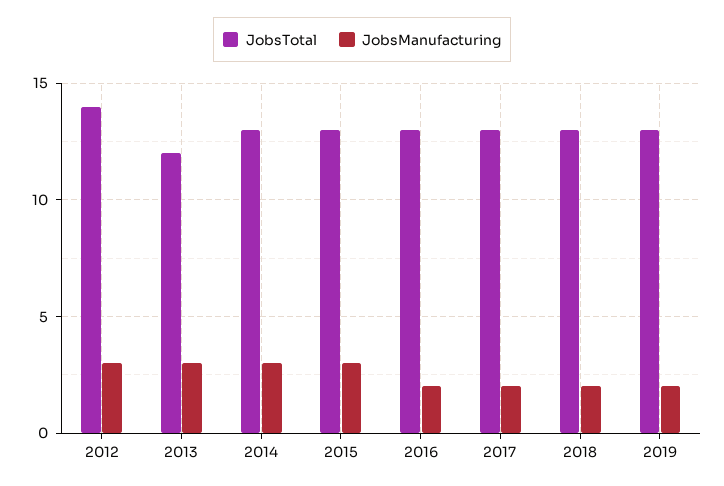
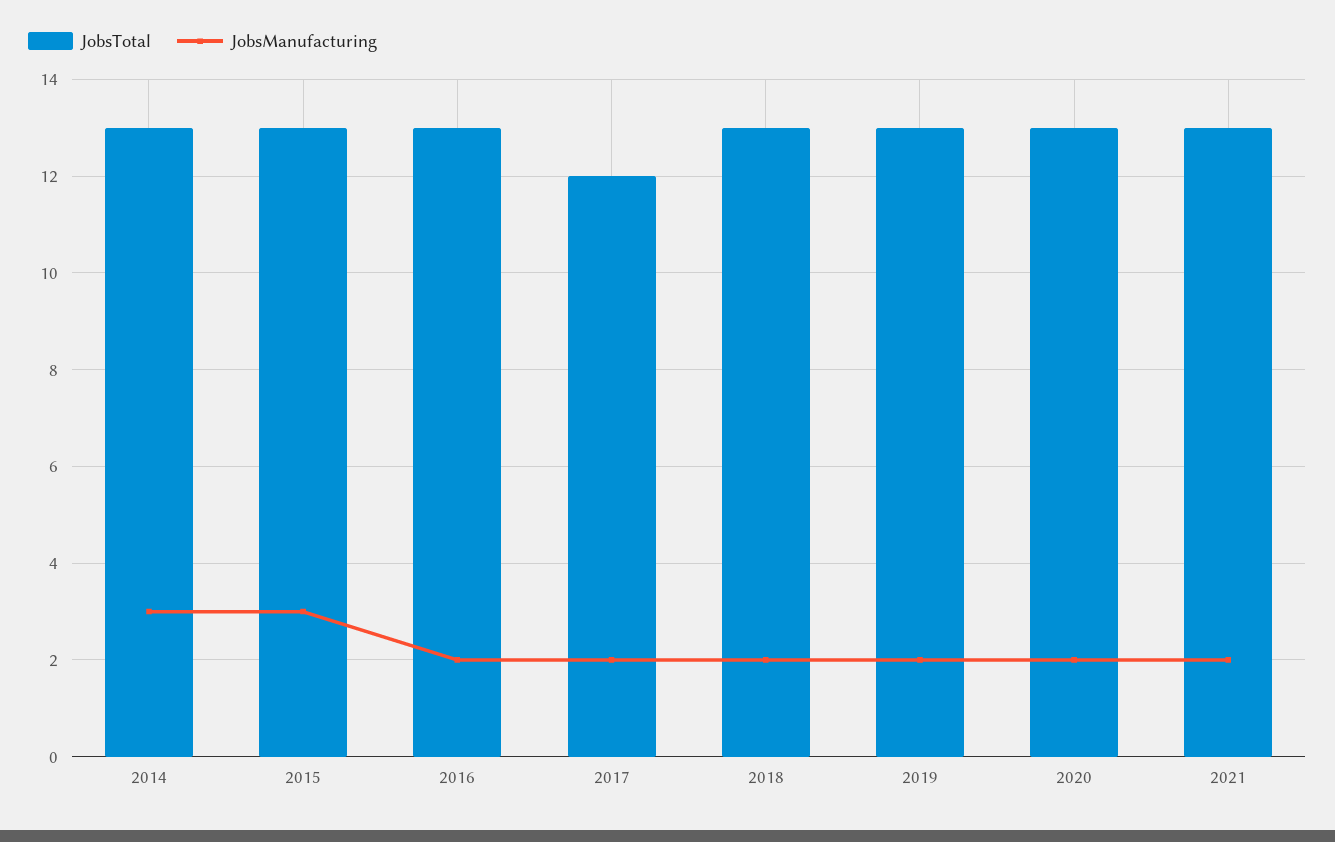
JobsTotal, 2012: 14 -> none
JobsManufacturing, 2012: 3 -> none
JobsTotal, 2013: 12 -> none
JobsManufacturing, 2013: 3 -> none
JobsTotal, 2017: 13 -> 12
JobsTotal, 2020: none -> 13
JobsManufacturing, 2020: none -> 2
JobsTotal, 2021: none -> 13
JobsManufacturing, 2021: none -> 2

